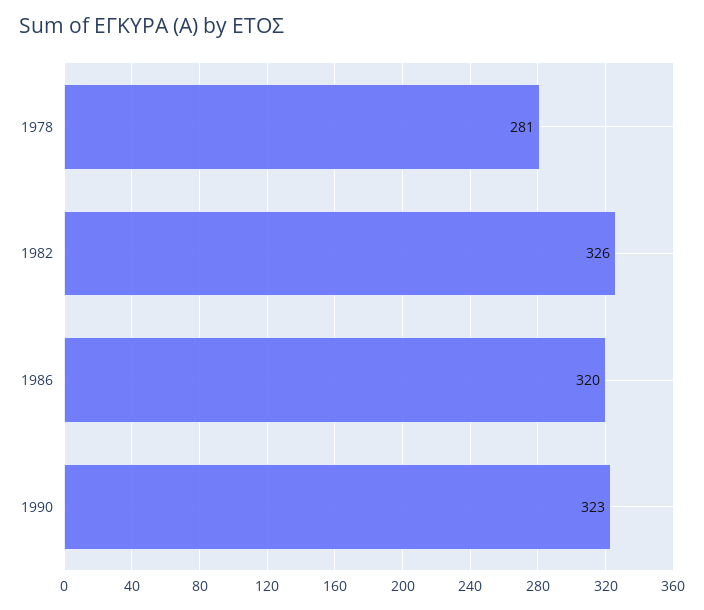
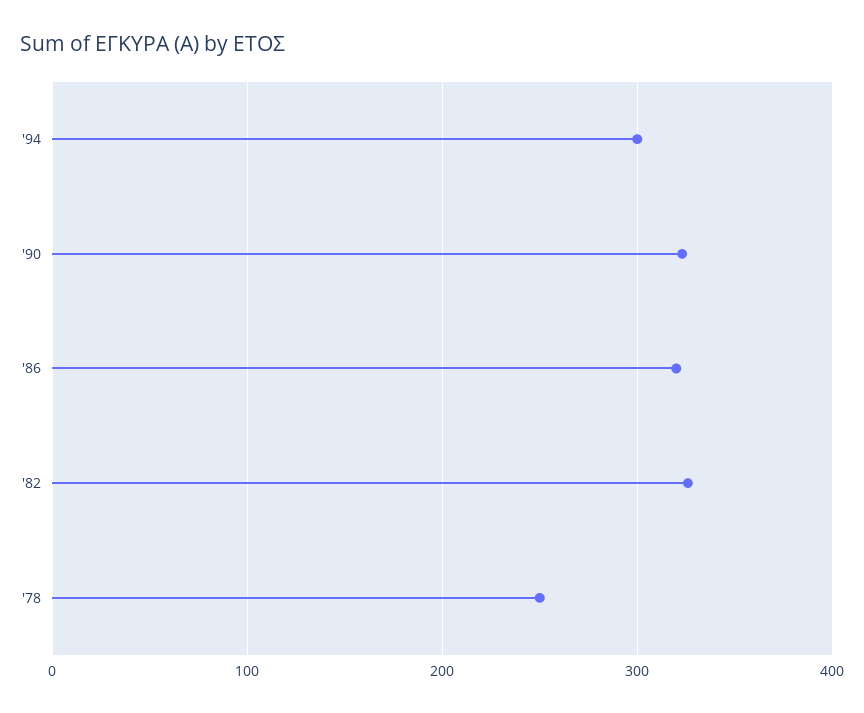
1978: 281 -> 250
'94: none -> 300

